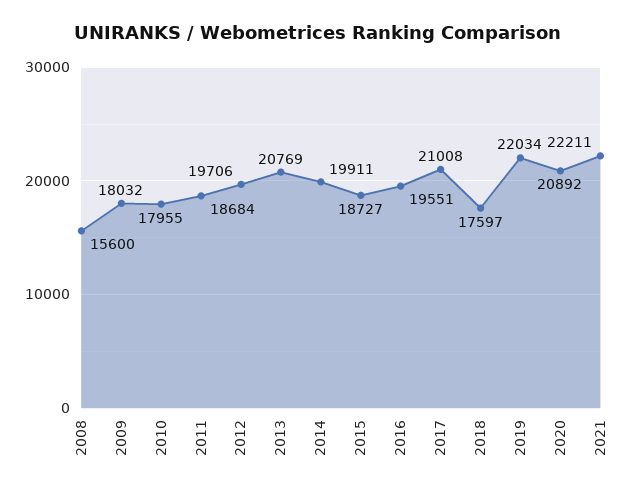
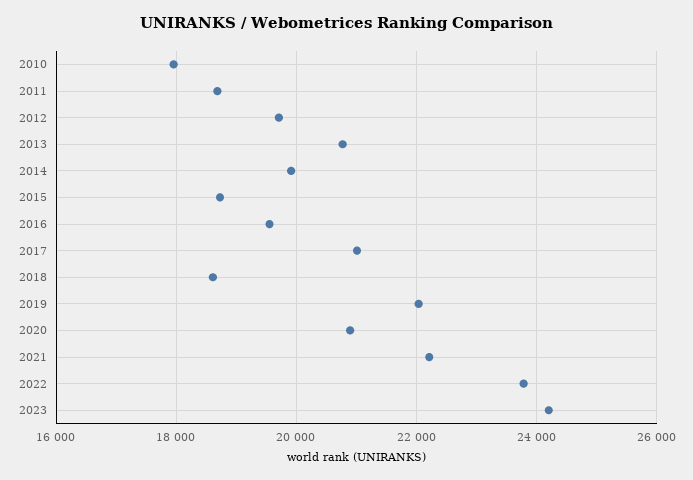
2008: 15600 -> none
2009: 18032 -> none
2018: 17597 -> 18600
2022: none -> 23800
2023: none -> 24200

